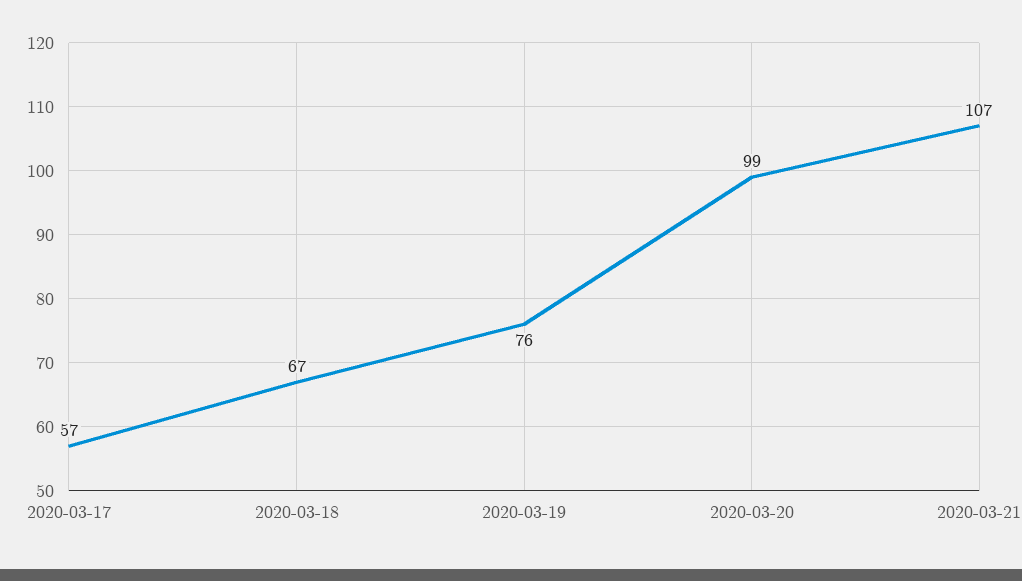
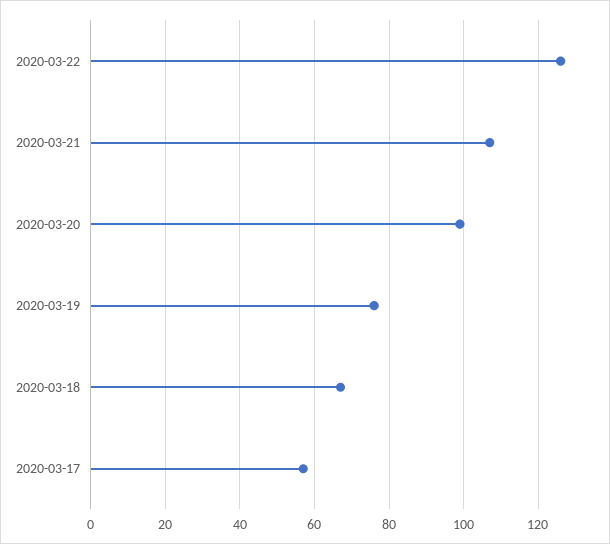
2020-03-22: none -> 125

